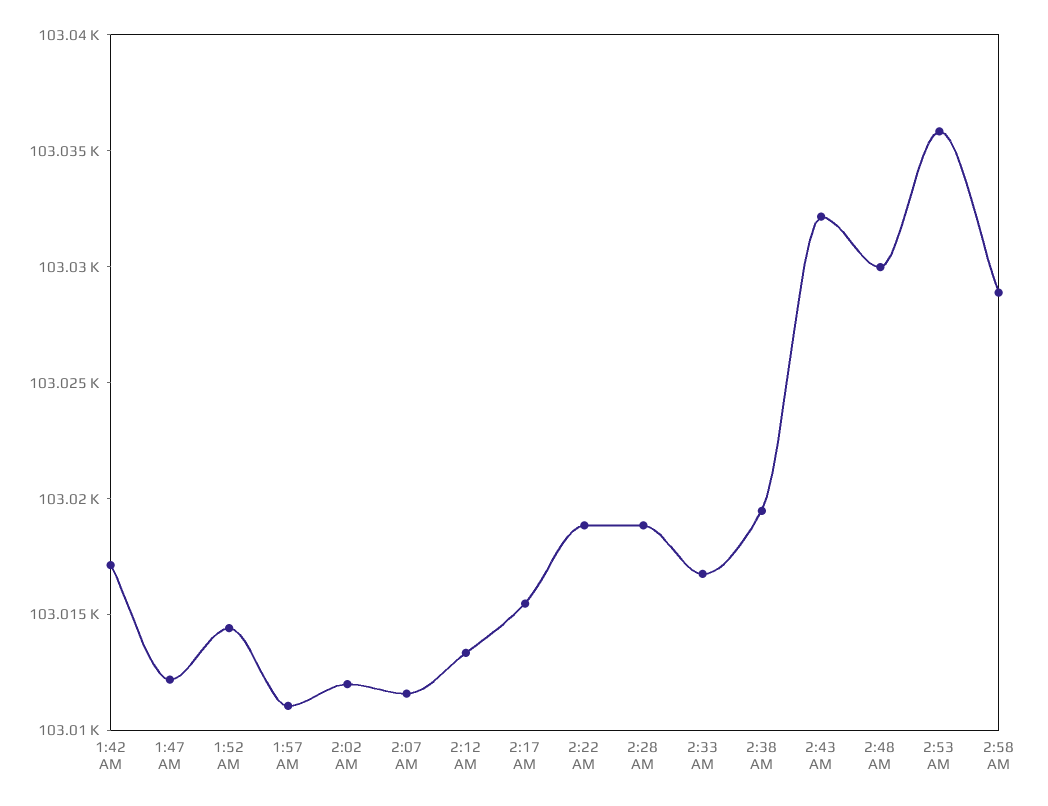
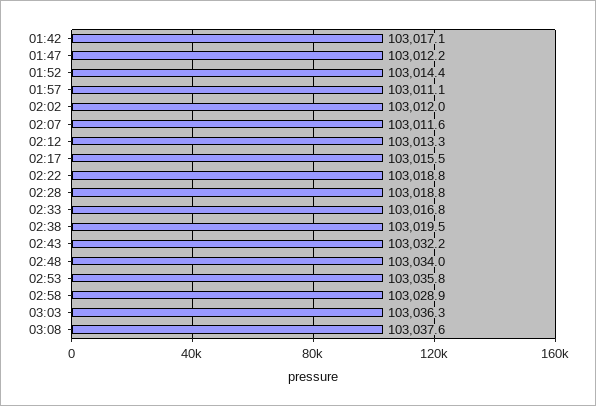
2:48 AM: 103030 -> 103034
03:03: none -> 103036.3
03:08: none -> 103037.6

